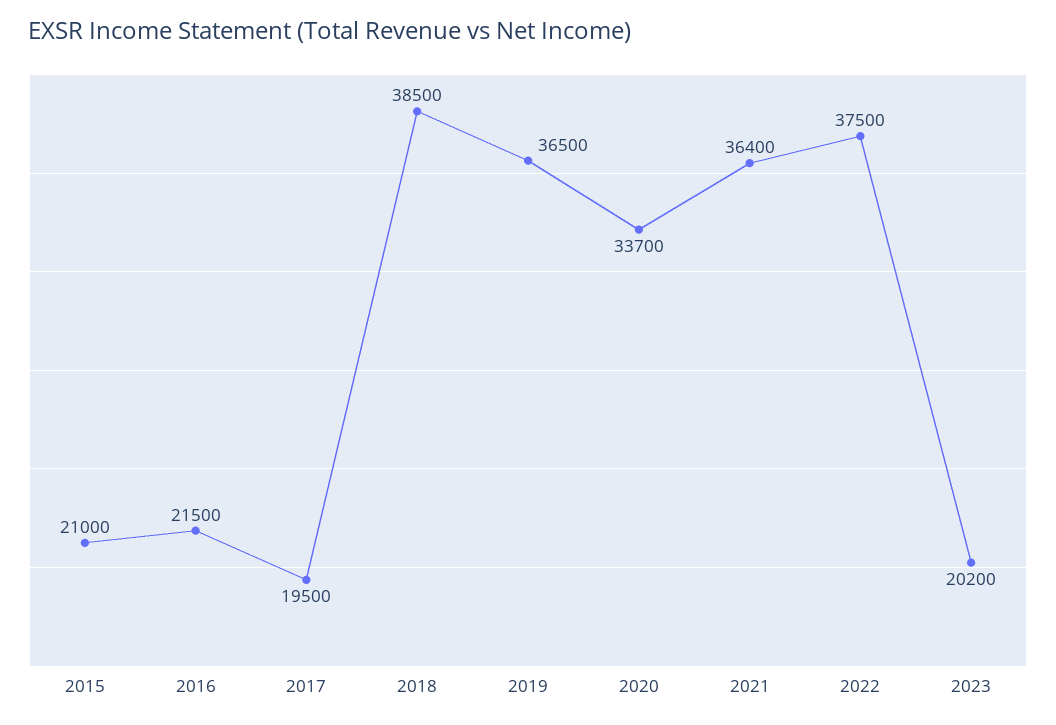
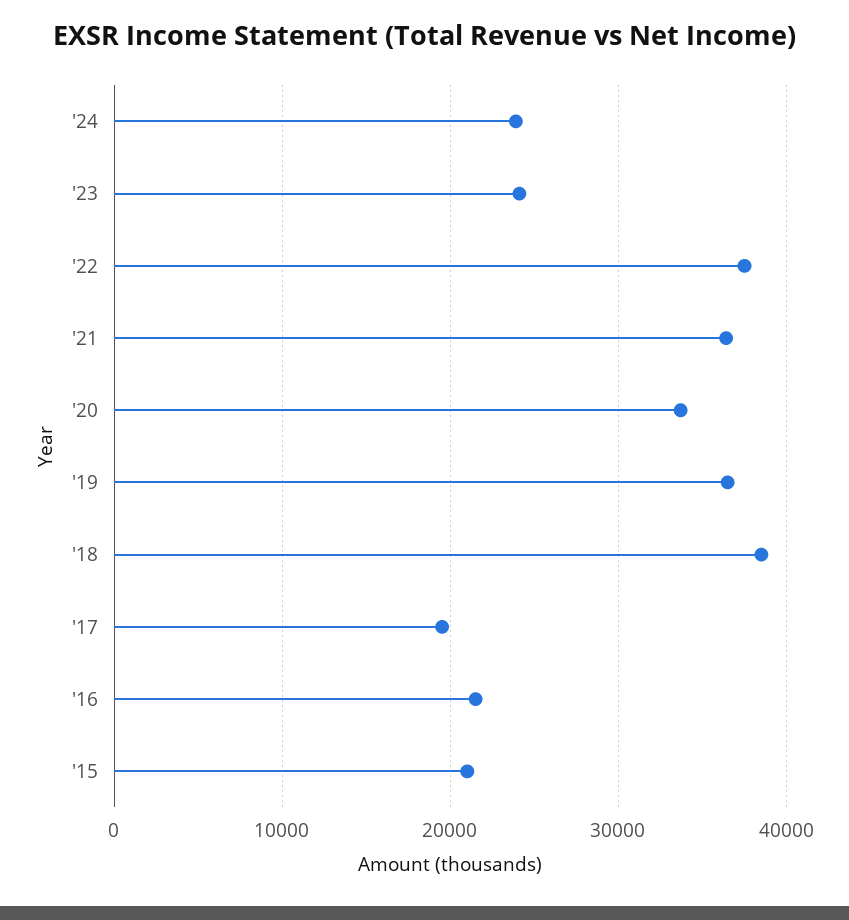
2023: 20200 -> 24000
'24: none -> 24000

